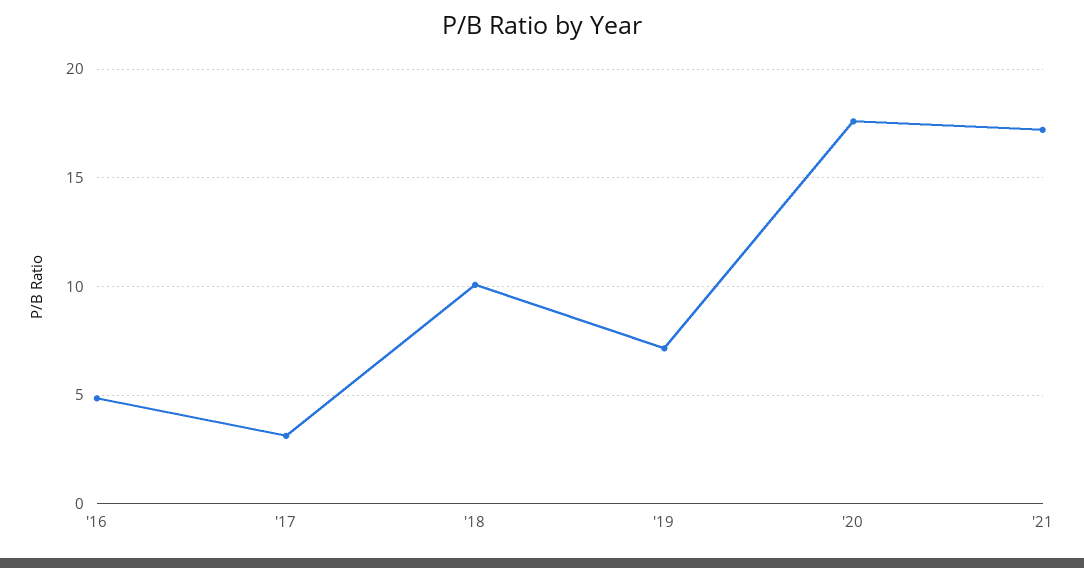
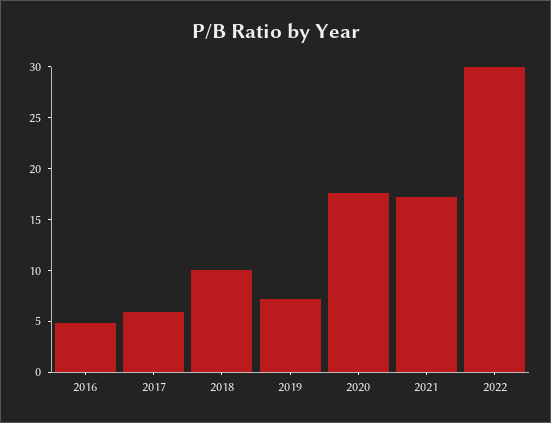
'17: 3 -> 6
2022: none -> 30

